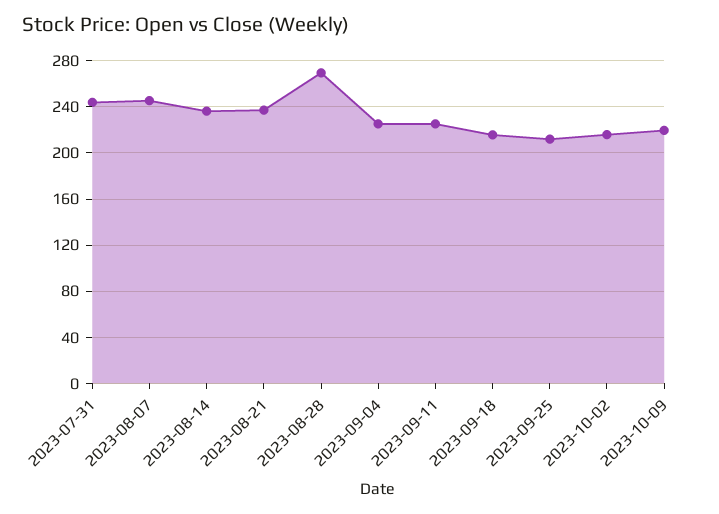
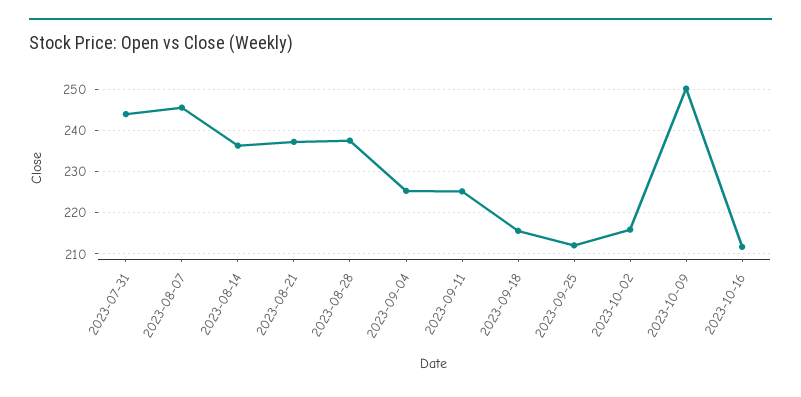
2023-08-28: 270 -> 238
2023-10-09: 220 -> 250
2023-10-16: none -> 212

